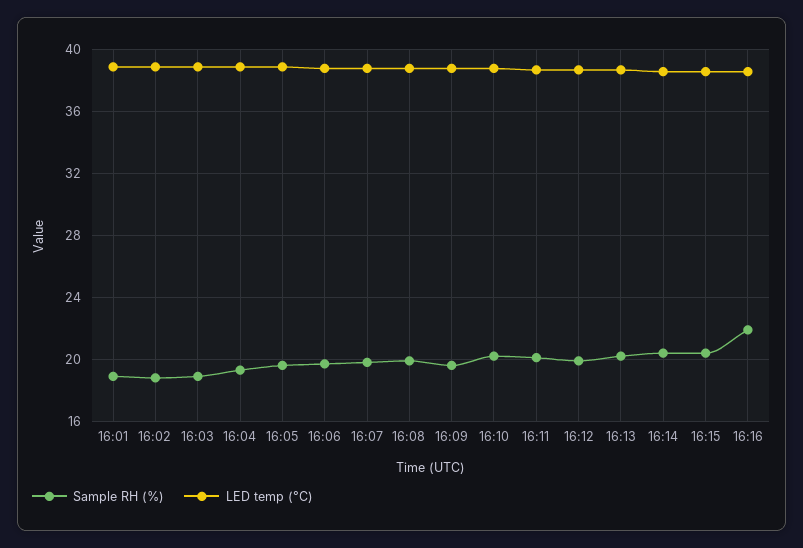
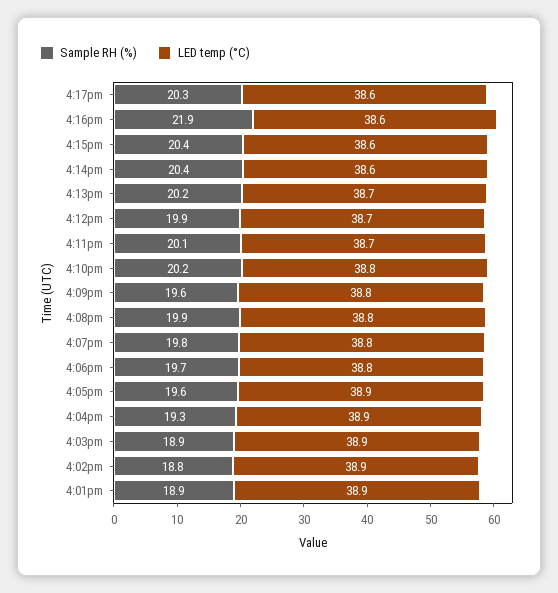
Sample RH (%), 4:17pm: none -> 20.3
LED temp (°C), 4:17pm: none -> 38.6

